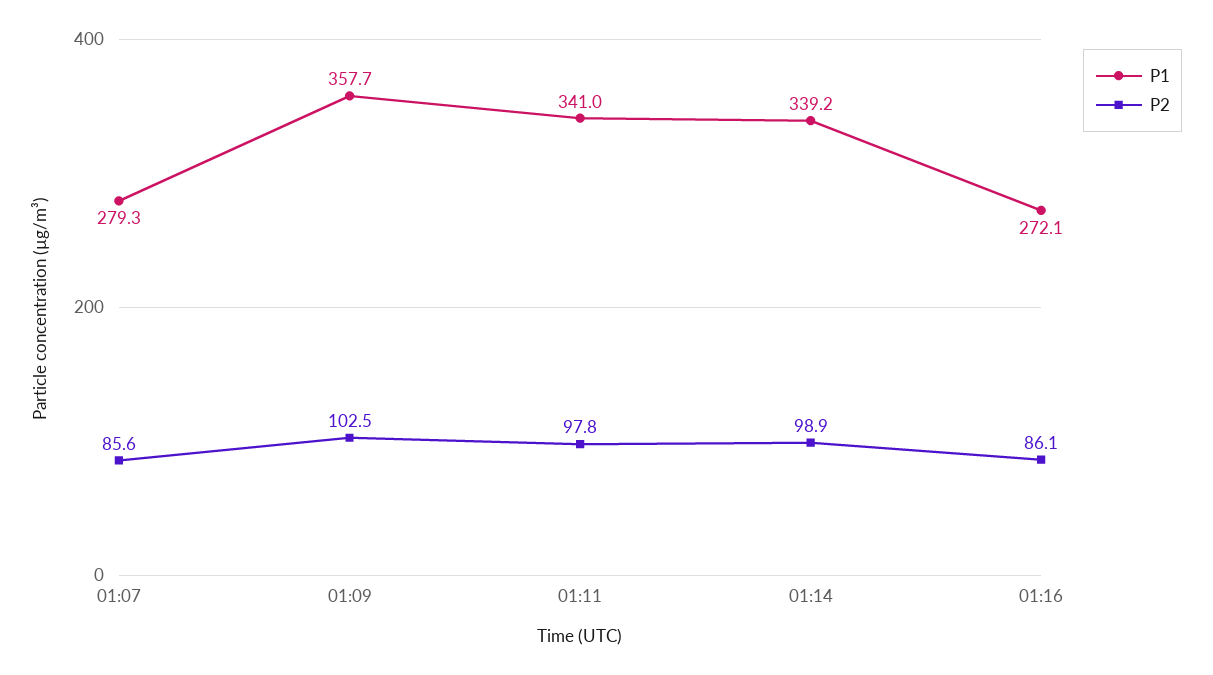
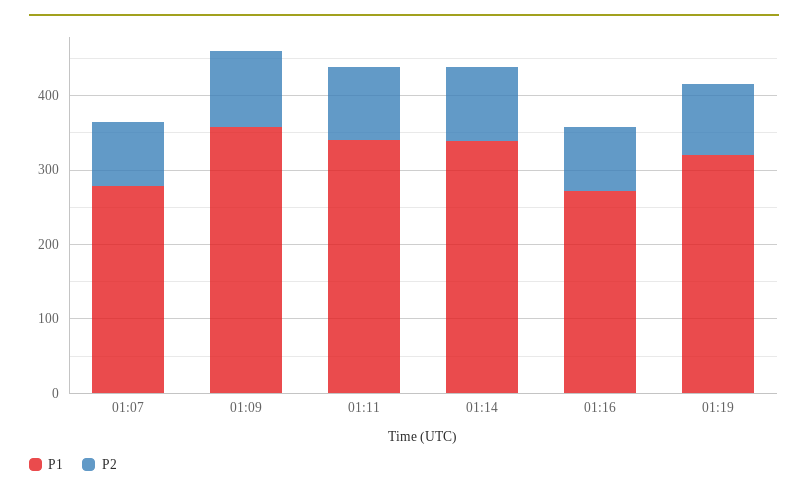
P1, 01:19: none -> 320
P2, 01:19: none -> 100

